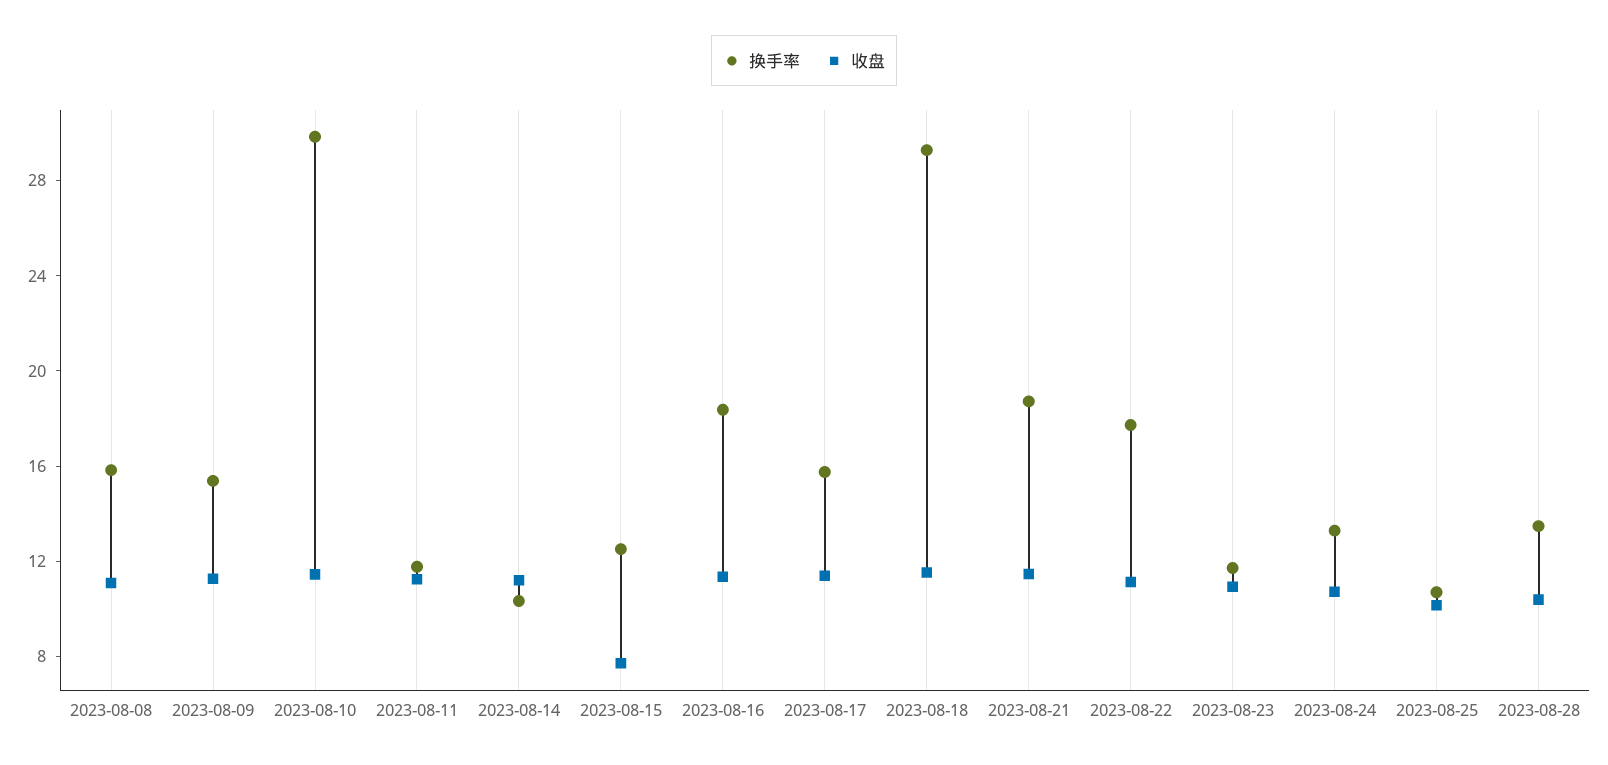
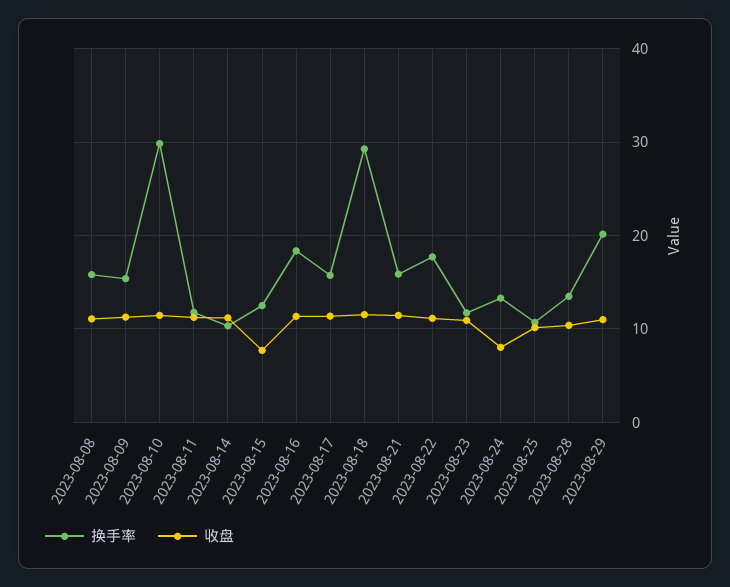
换手率, 2023-08-21: 19 -> 16
收盘, 2023-08-24: 11 -> 8
换手率, 2023-08-29: none -> 20
收盘, 2023-08-29: none -> 11

